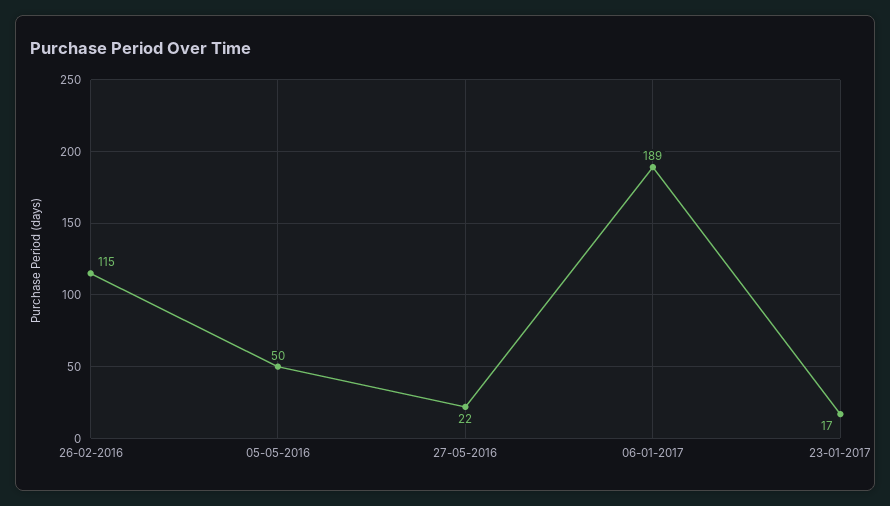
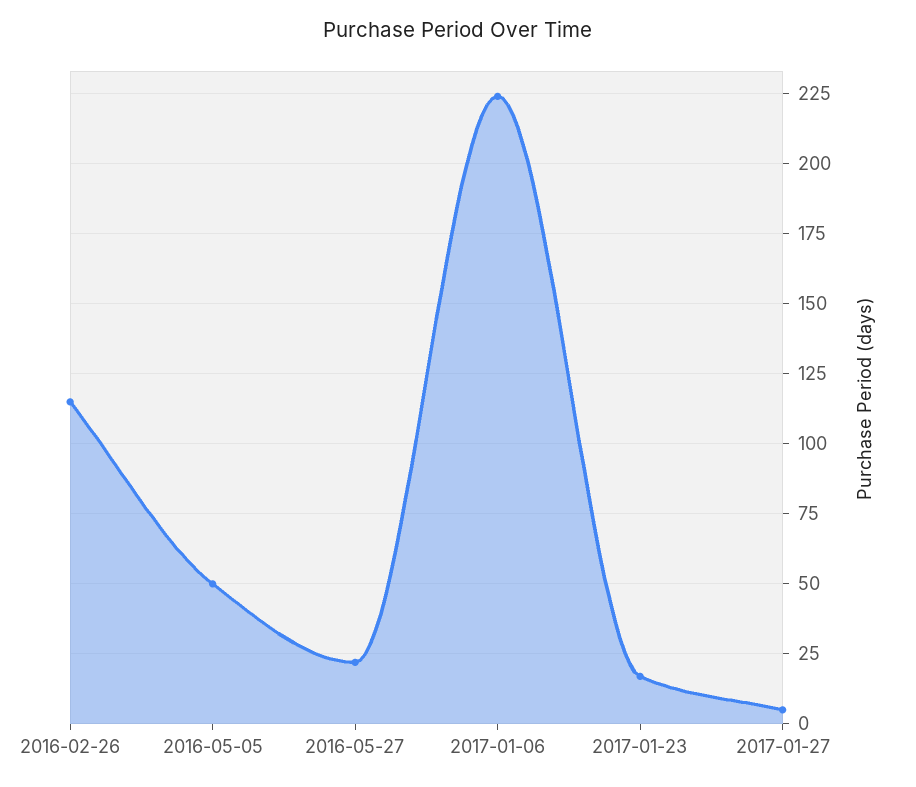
06-01-2017: 189 -> 225
2017-01-27: none -> 5

